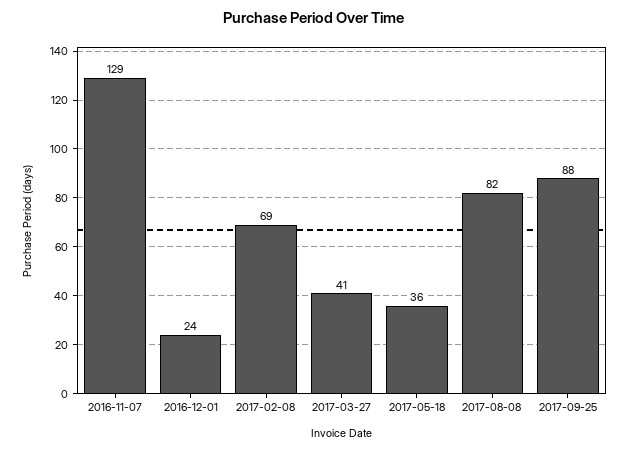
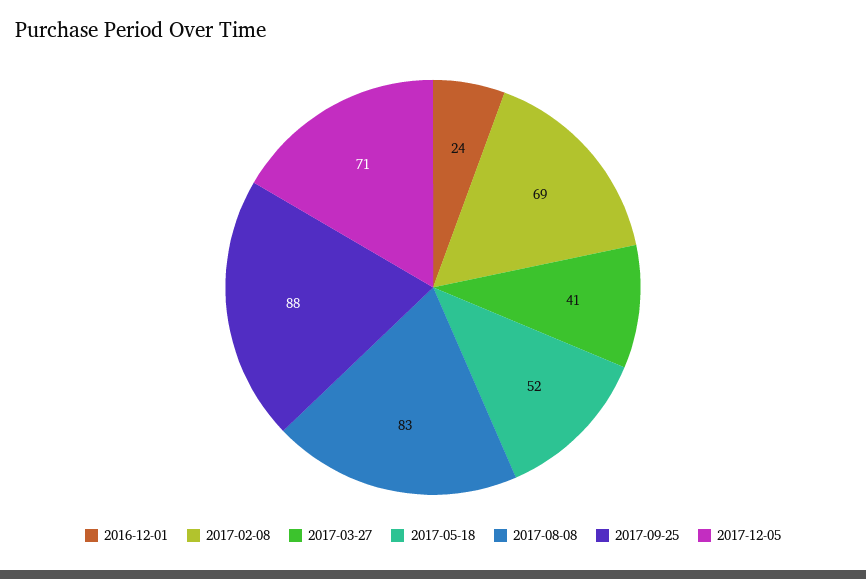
2016-11-07: 129 -> none
2017-05-18: 36 -> 52
2017-08-08: 82 -> 83
2017-12-05: none -> 71

